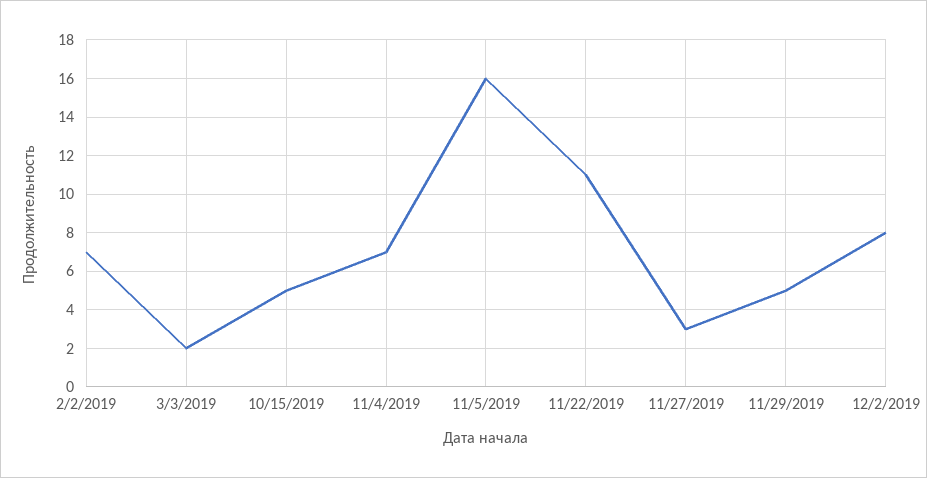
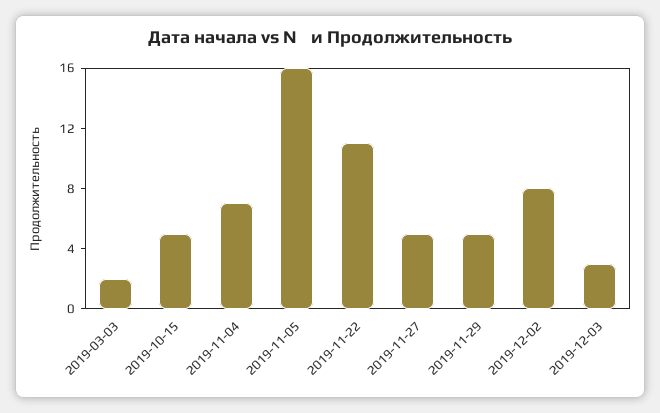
2/2/2019: 7 -> none
11/27/2019: 3 -> 5
2019-12-03: none -> 3

